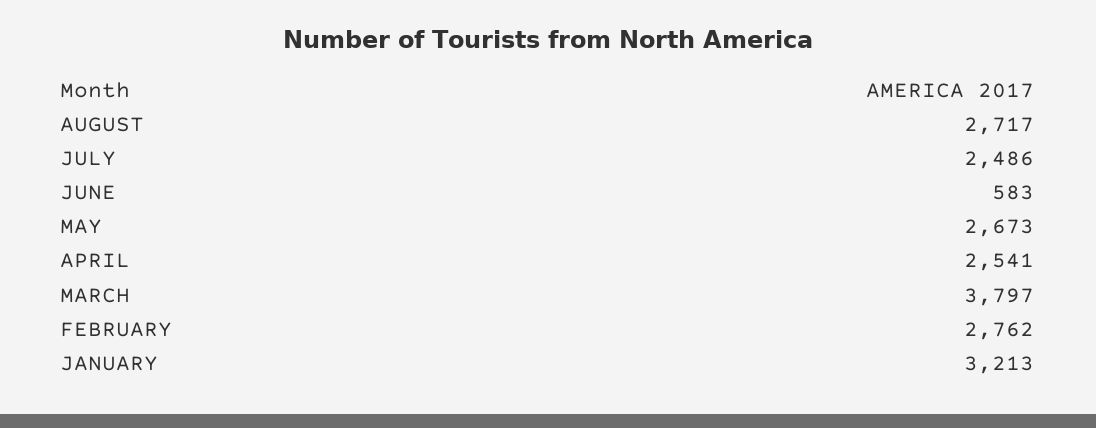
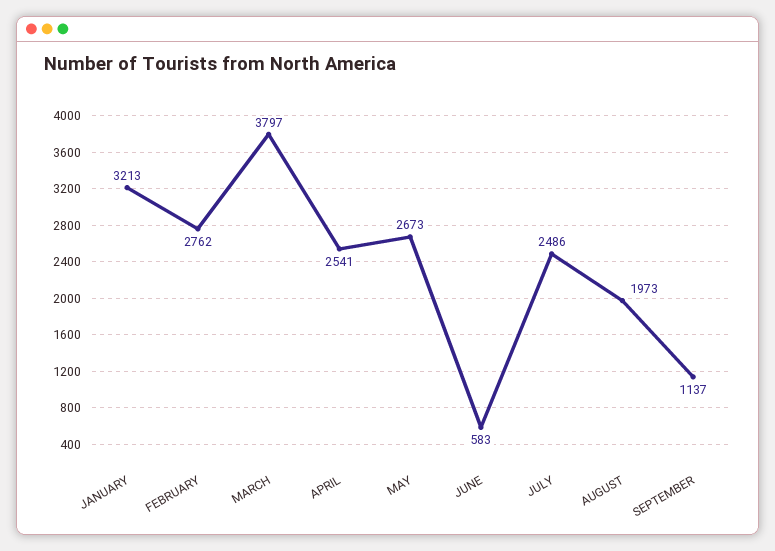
AUGUST: 2717 -> 1973
SEPTEMBER: none -> 1137

